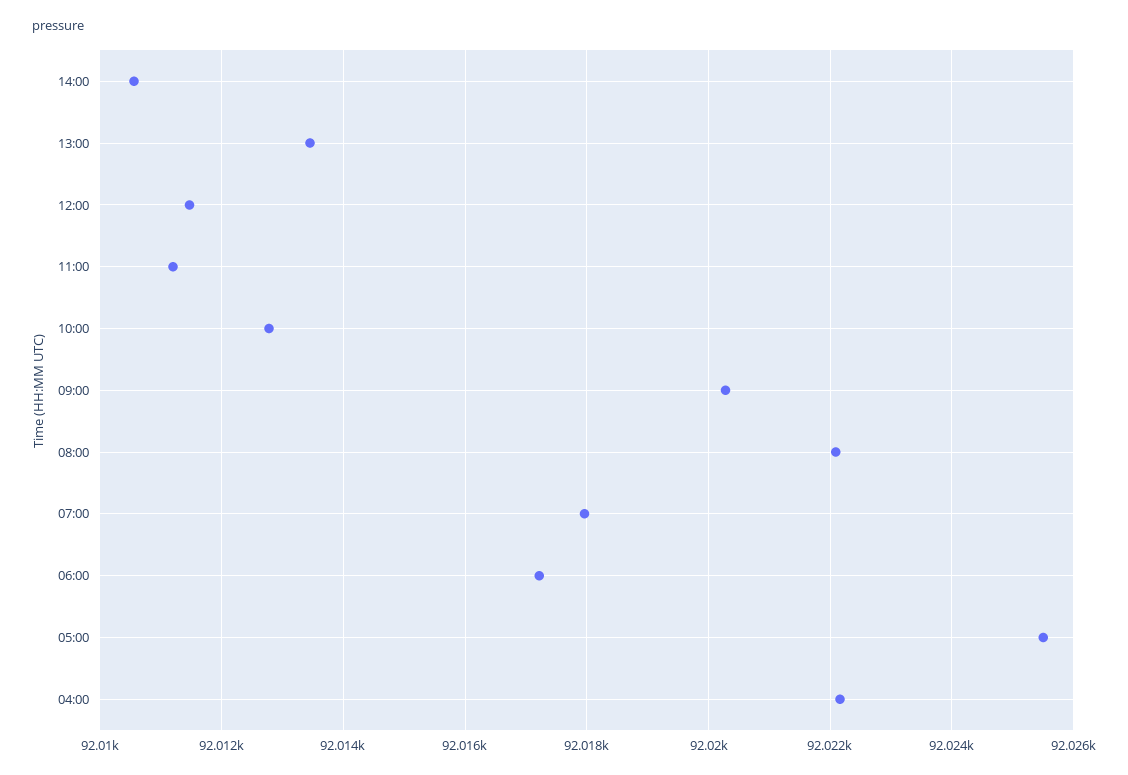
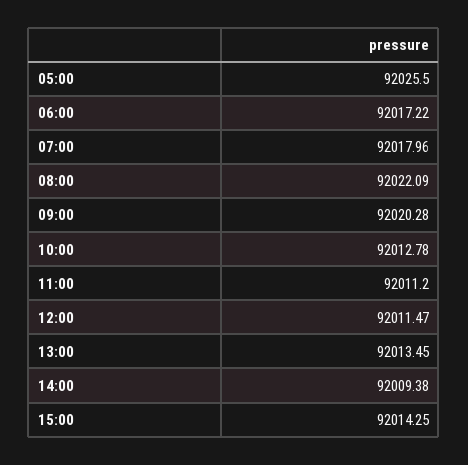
14:00: 92010.6 -> 92009.38
04:00: 92022.2 -> none
15:00: none -> 92014.25

